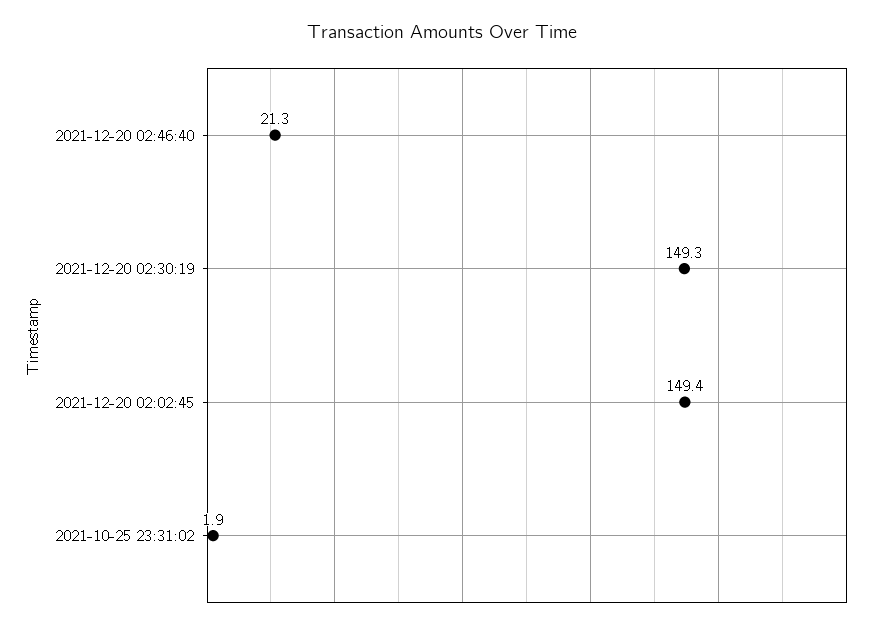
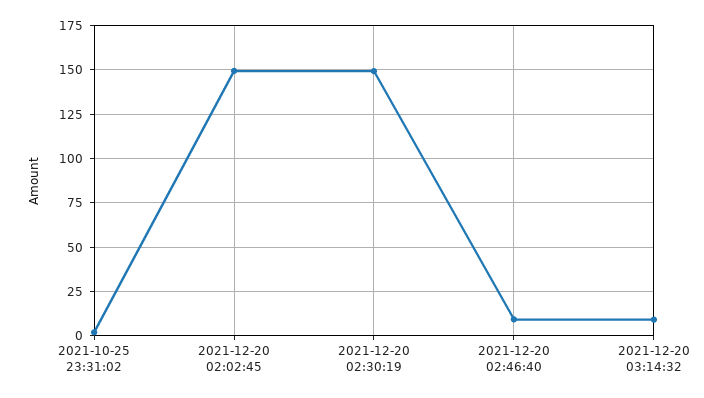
2021-12-20 02:46:40: 21.3 -> 10
2021-12-20 03:14:32: none -> 10

